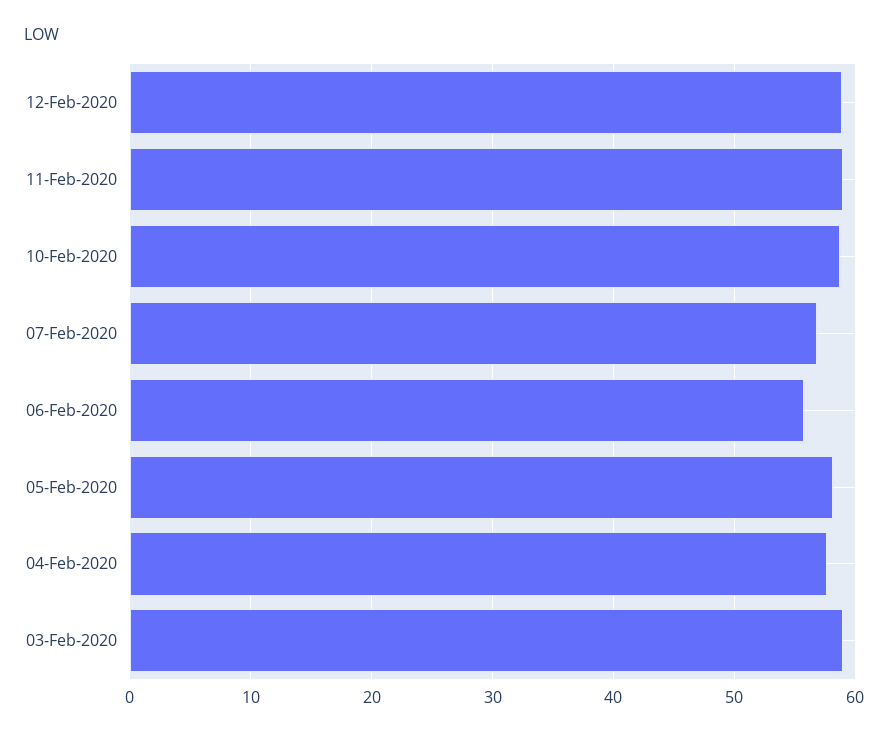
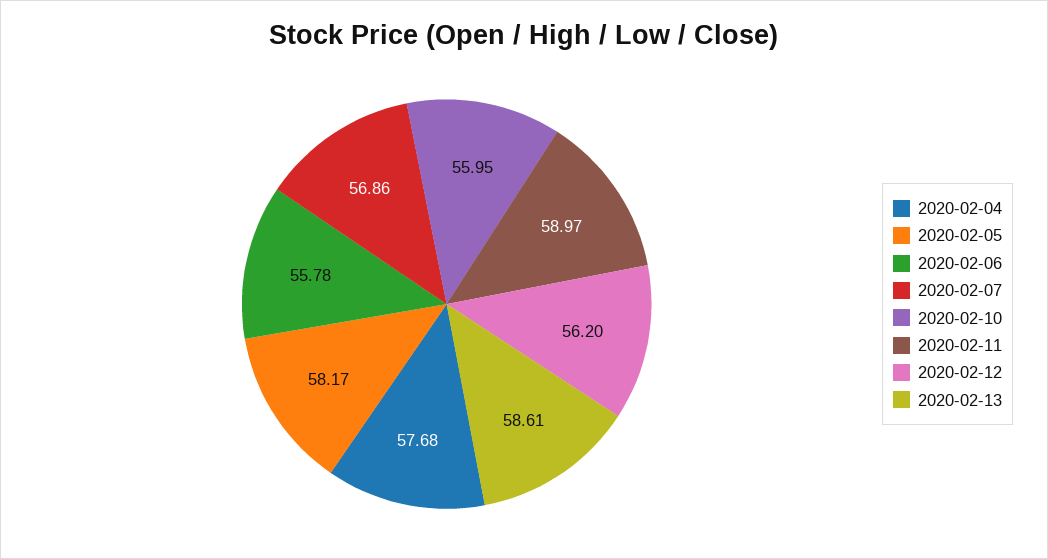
12-Feb-2020: 59 -> 56.2
10-Feb-2020: 59 -> 55.95
03-Feb-2020: 59 -> none
2020-02-13: none -> 58.61

